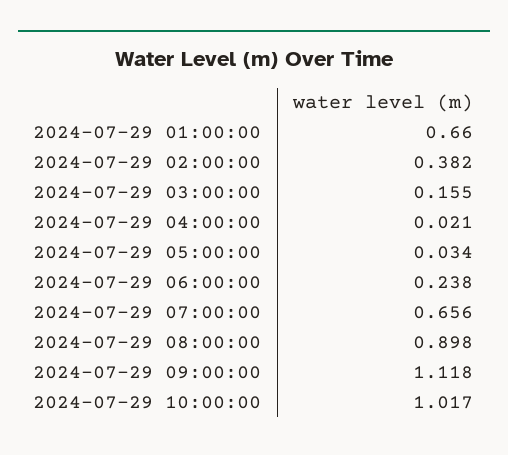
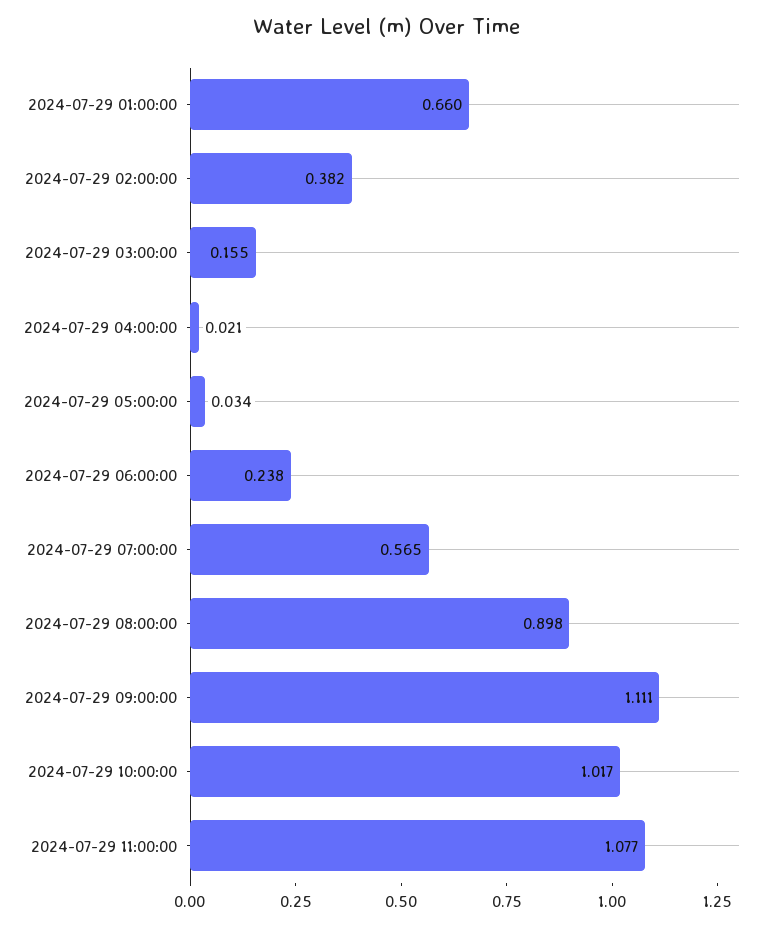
2024-07-29 07:00:00: 0.656 -> 0.565
2024-07-29 09:00:00: 1.118 -> 1.111
2024-07-29 11:00:00: none -> 1.077

